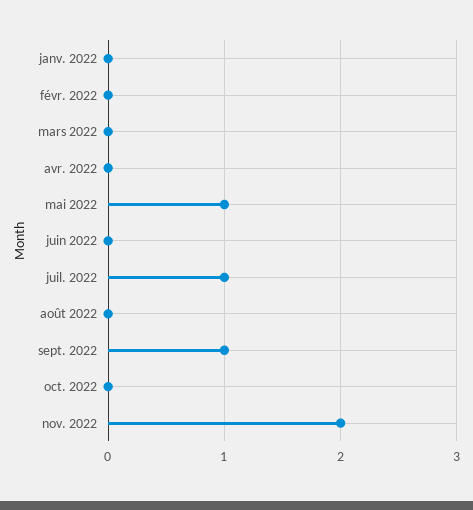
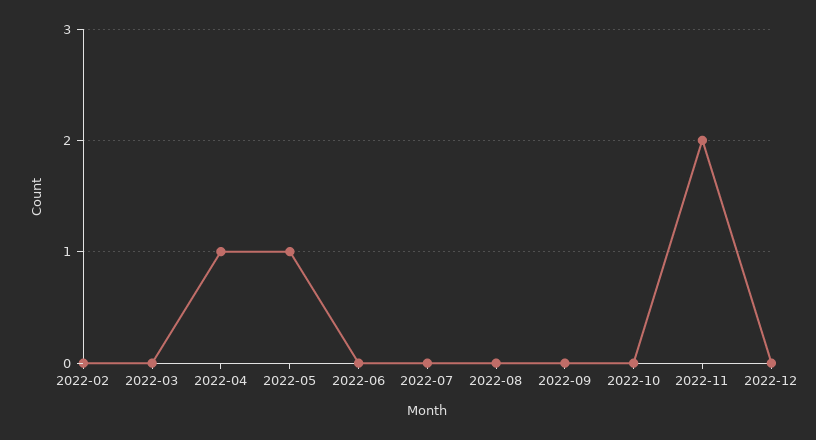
janv. 2022: 0 -> none
avr. 2022: 0 -> 1
juil. 2022: 1 -> 0
sept. 2022: 1 -> 0
2022-12: none -> 0

